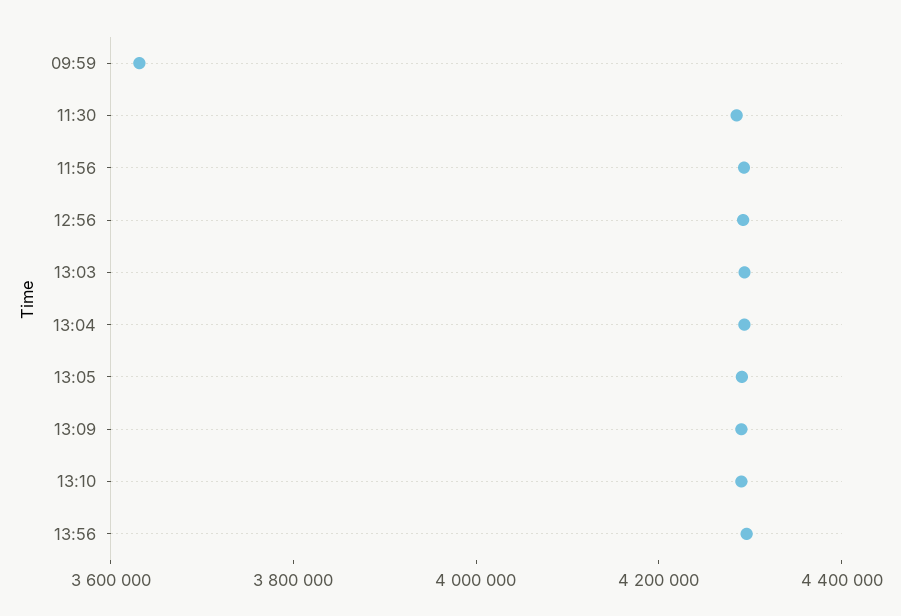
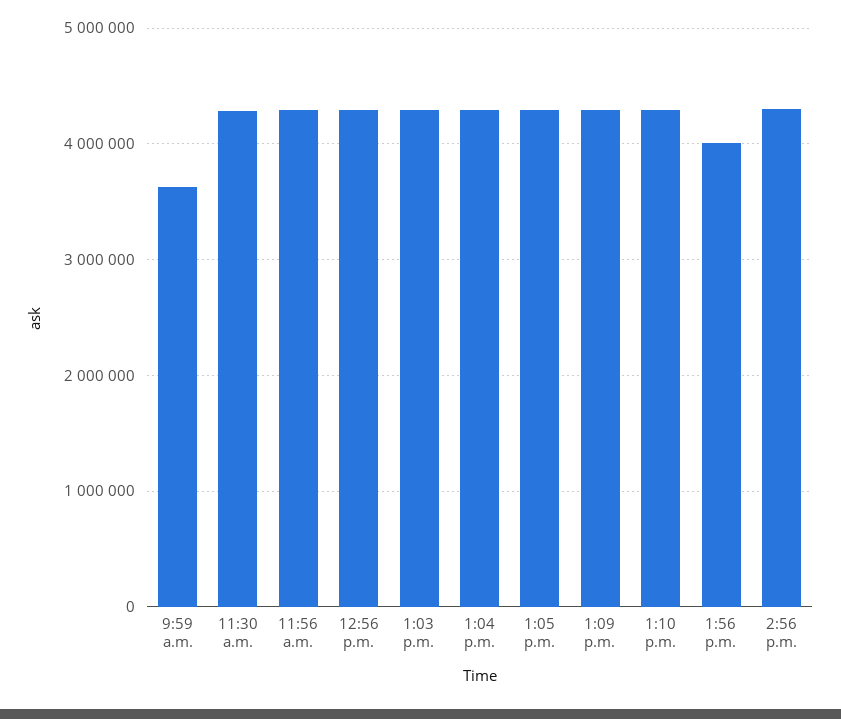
13:56: 4300000 -> 4000000
2:56 p.m.: none -> 4300000

